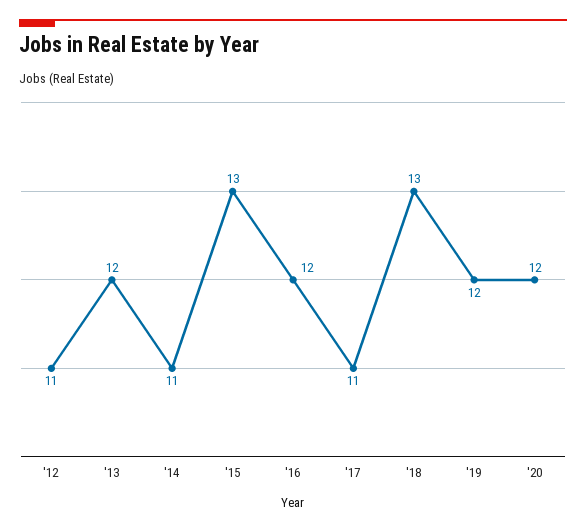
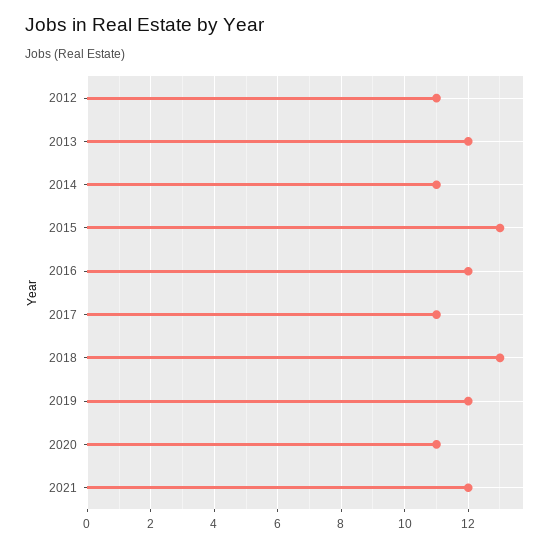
'20: 12 -> 11
2021: none -> 12

